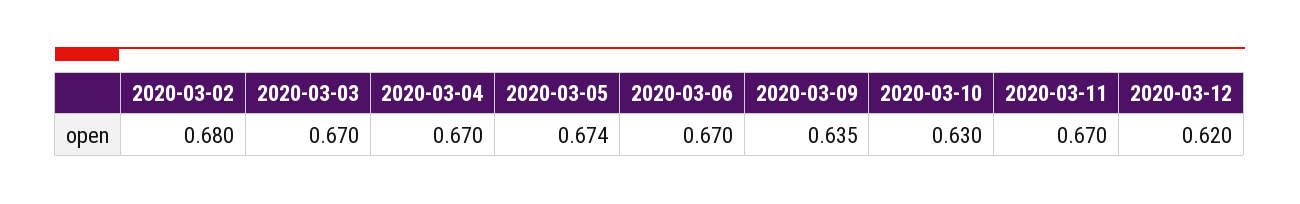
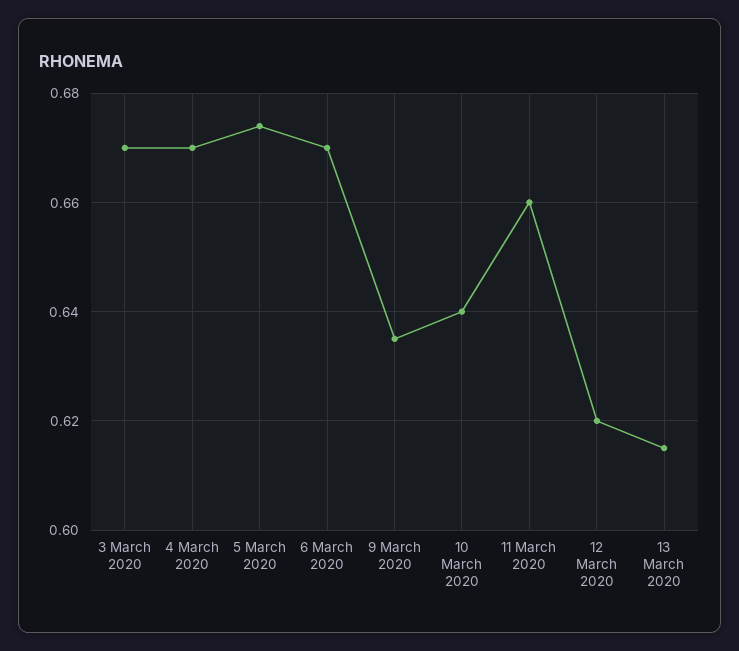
2020-03-02: 0.68 -> none
2020-03-10: 0.63 -> 0.64
2020-03-11: 0.67 -> 0.66
13 March 2020: none -> 0.615

